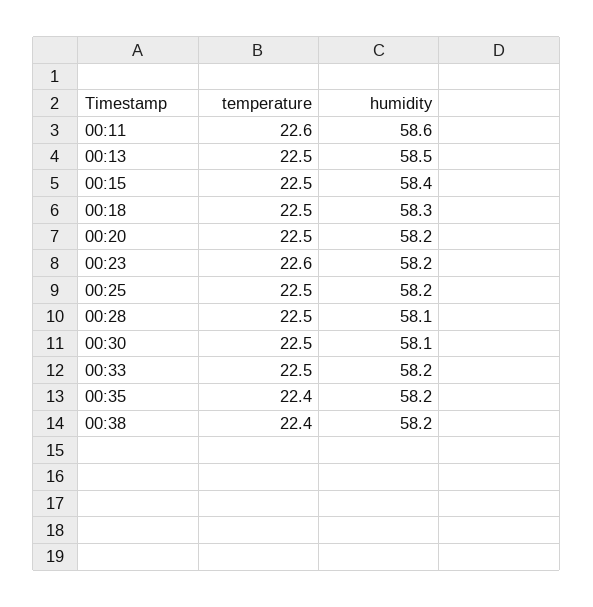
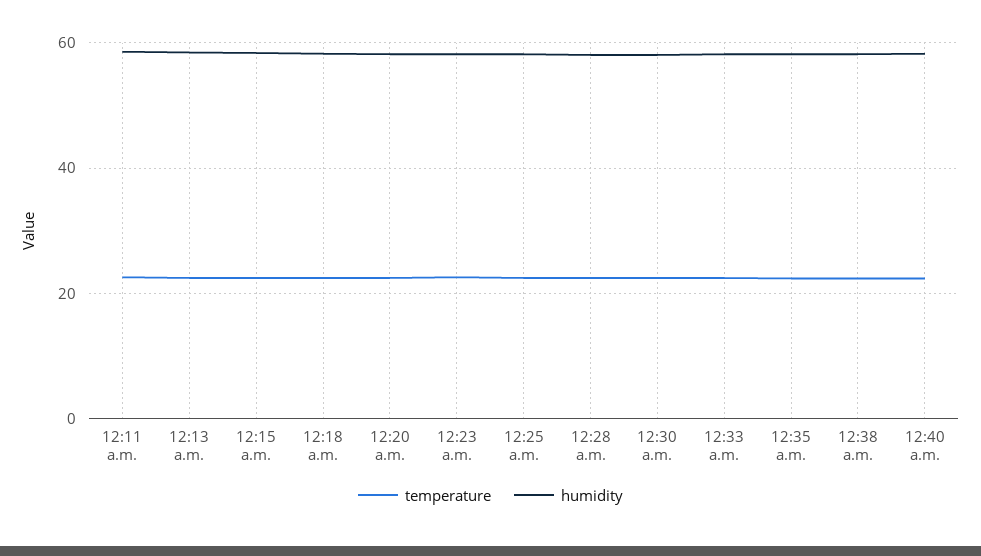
temperature, 12:40 a.m.: none -> 22
humidity, 12:40 a.m.: none -> 58

